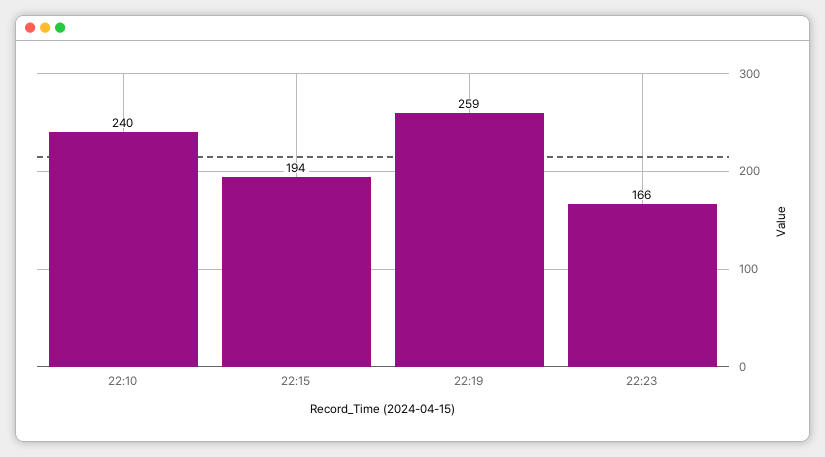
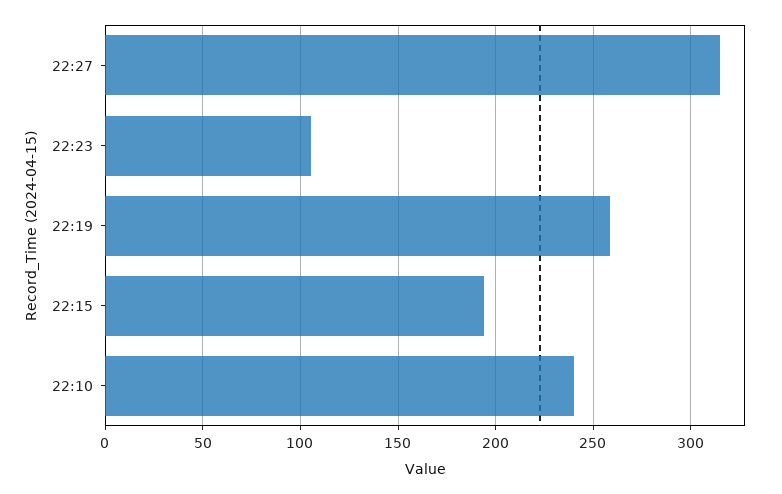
22:23: 166 -> 105
22:27: none -> 315

